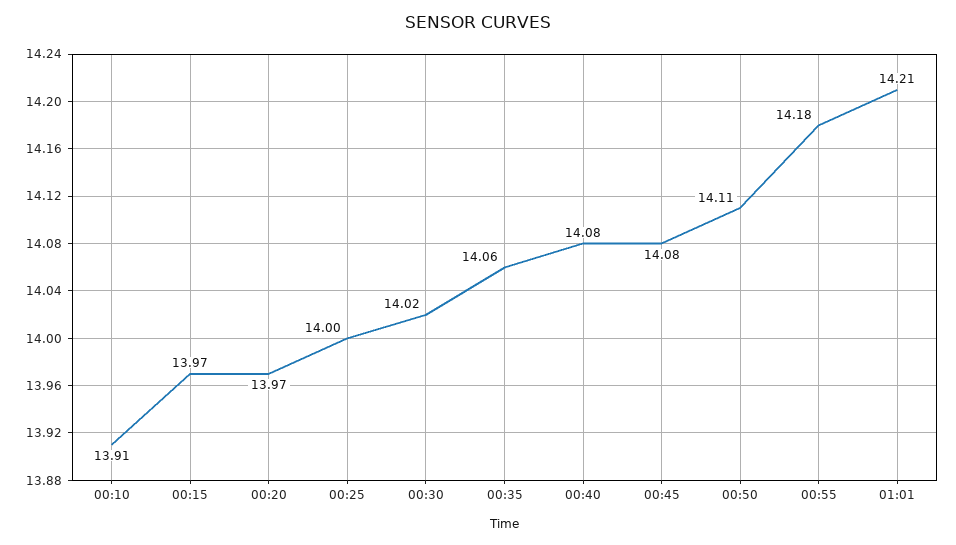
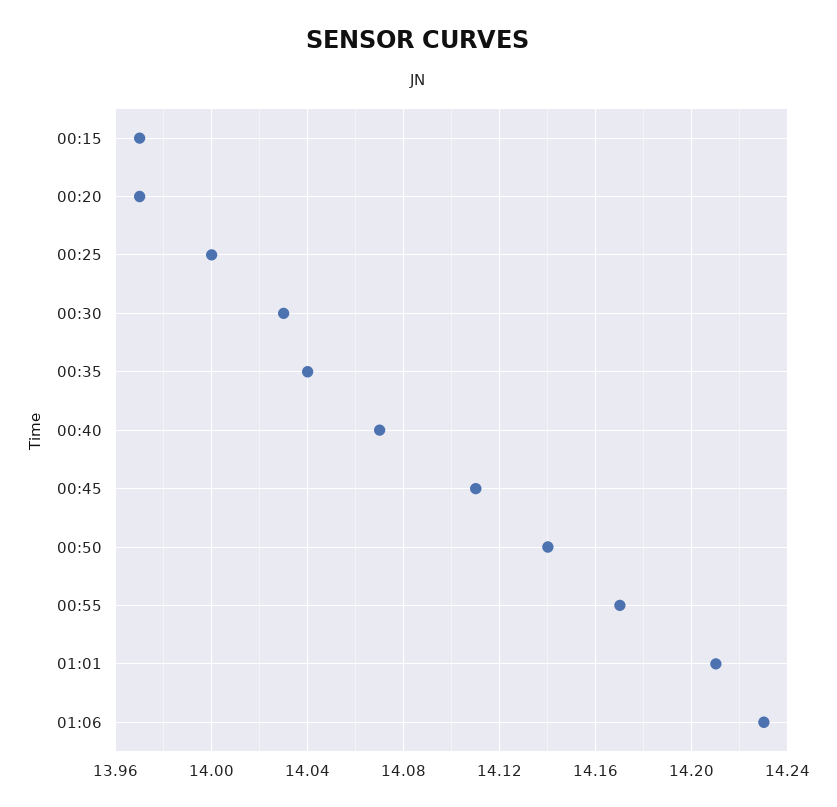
00:10: 13.91 -> none
00:30: 14.02 -> 14.03
00:35: 14.06 -> 14.04
00:40: 14.08 -> 14.07
00:45: 14.08 -> 14.11
00:50: 14.11 -> 14.14
00:55: 14.18 -> 14.17
01:06: none -> 14.23

